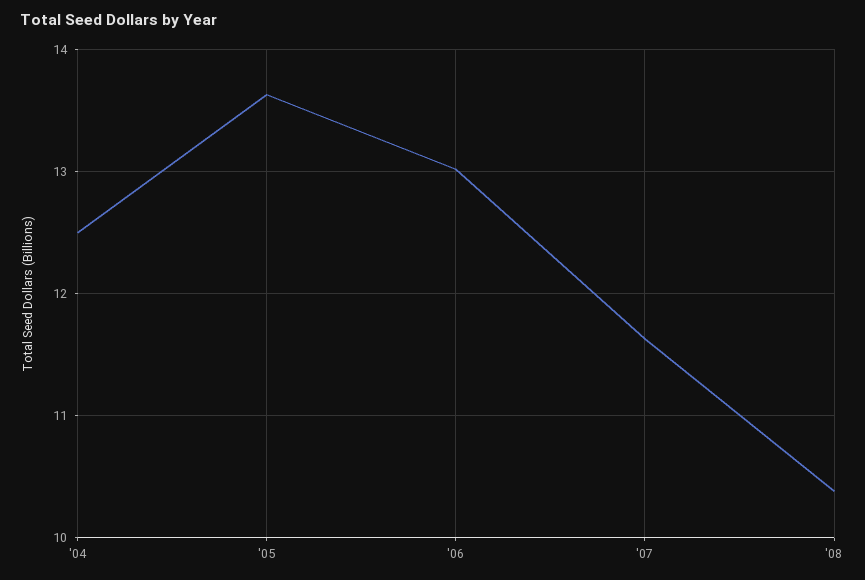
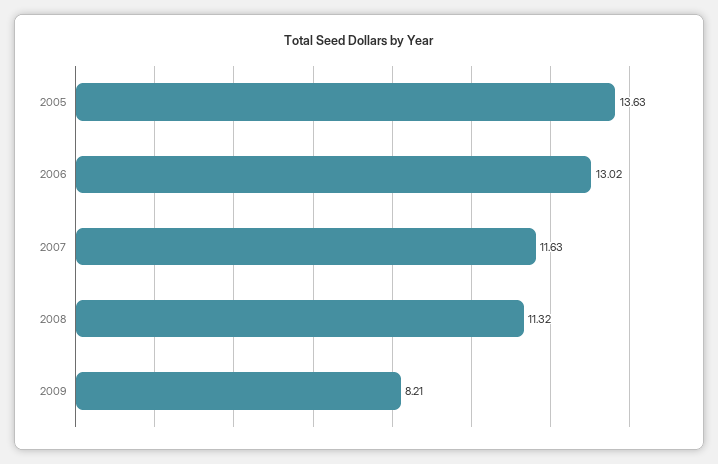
'04: 12.5 -> none
'08: 10.4 -> 11.32
2009: none -> 8.21

